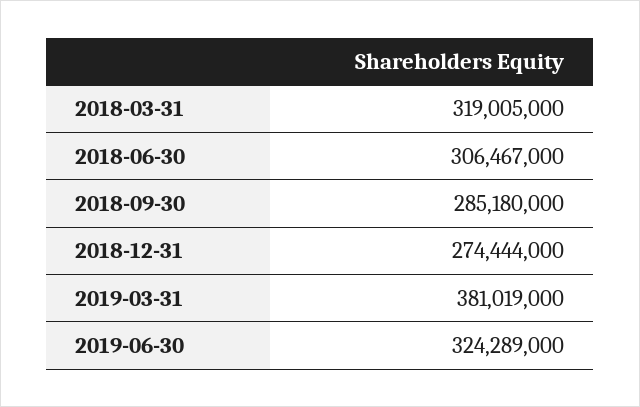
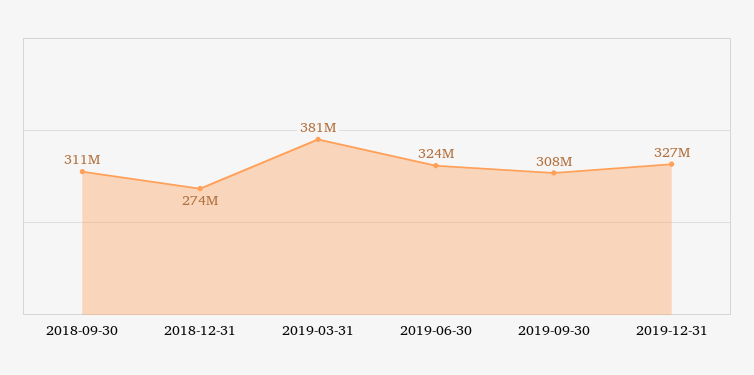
2018-03-31: 319005000 -> none
2018-06-30: 306467000 -> none
2018-09-30: 285180000 -> 311000000
2019-09-30: none -> 308000000
2019-12-31: none -> 327000000

